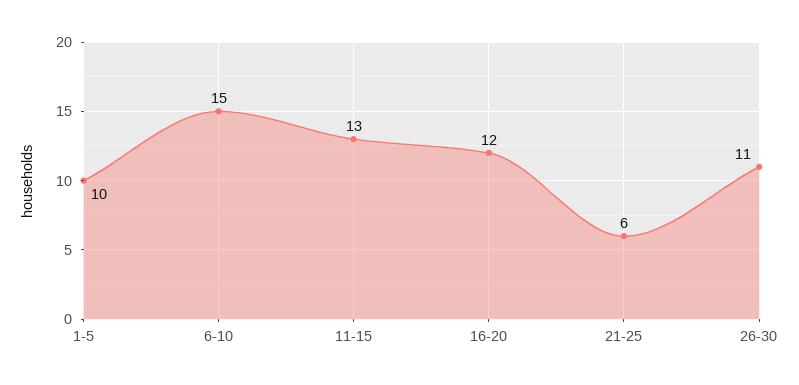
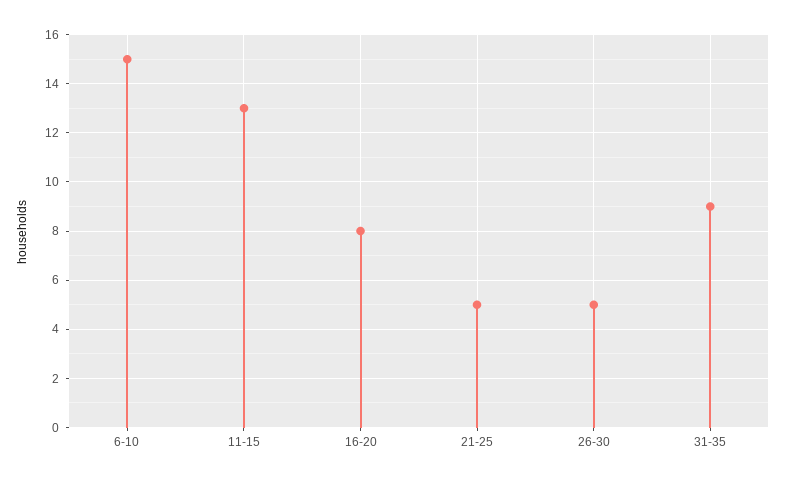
1-5: 10 -> none
16-20: 12 -> 8
21-25: 6 -> 5
26-30: 11 -> 5
31-35: none -> 9

